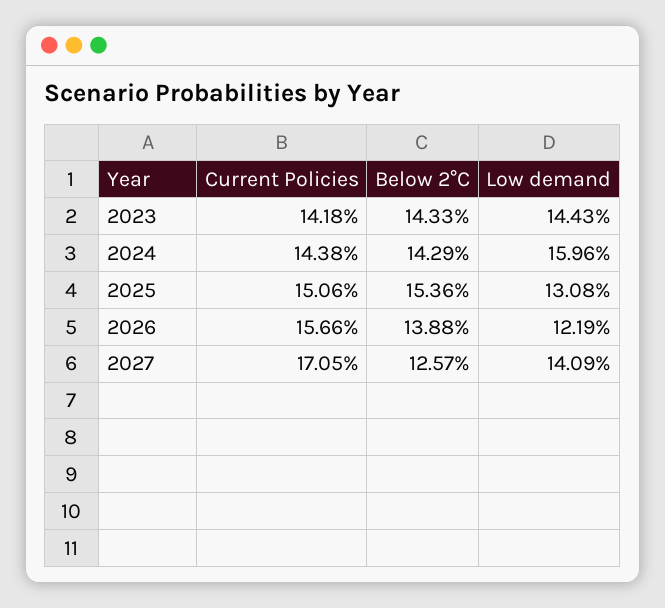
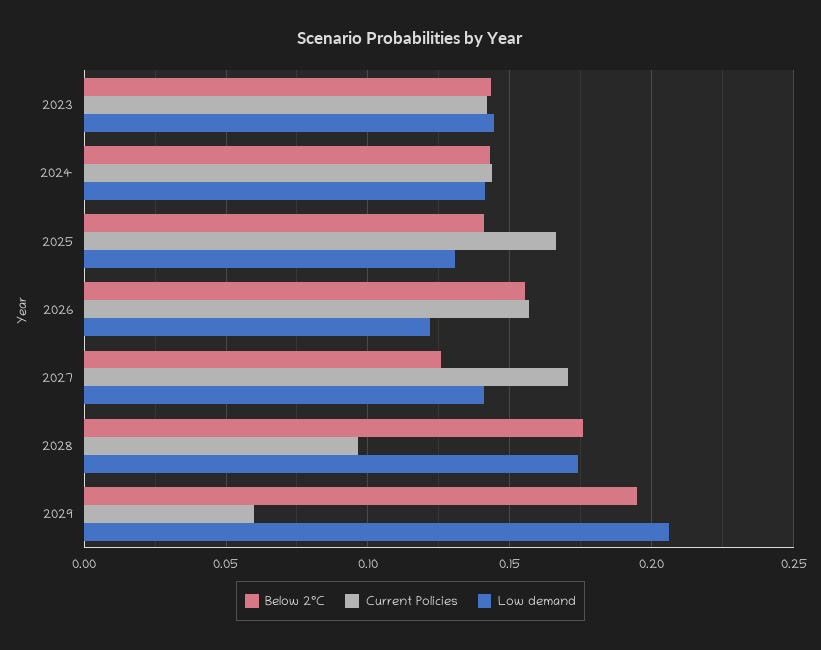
Low demand, 2024: 0.1596 -> 0.14
Current Policies, 2025: 0.1506 -> 0.165
Below 2°C, 2025: 0.1536 -> 0.14
Below 2°C, 2026: 0.1388 -> 0.155
Below 2°C, 2028: none -> 0.175
Current Policies, 2028: none -> 0.095
Low demand, 2028: none -> 0.175
Below 2°C, 2029: none -> 0.195
Current Policies, 2029: none -> 0.06
Low demand, 2029: none -> 0.205

